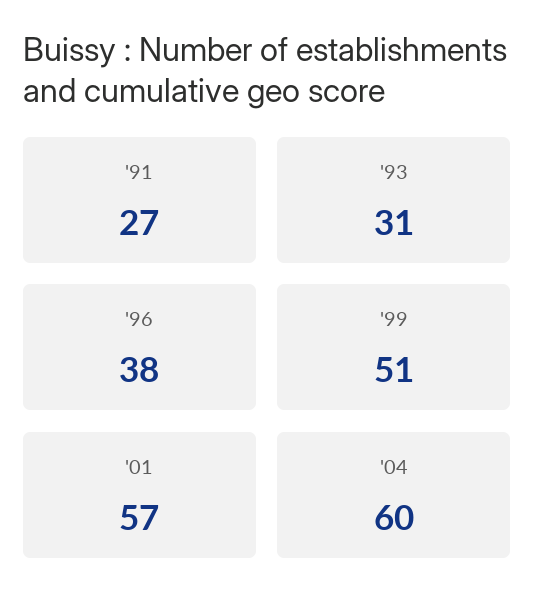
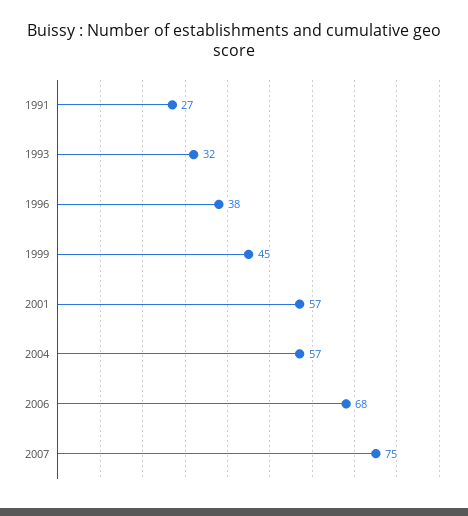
'93: 31 -> 32
'99: 51 -> 45
'04: 60 -> 57
2006: none -> 68
2007: none -> 75

